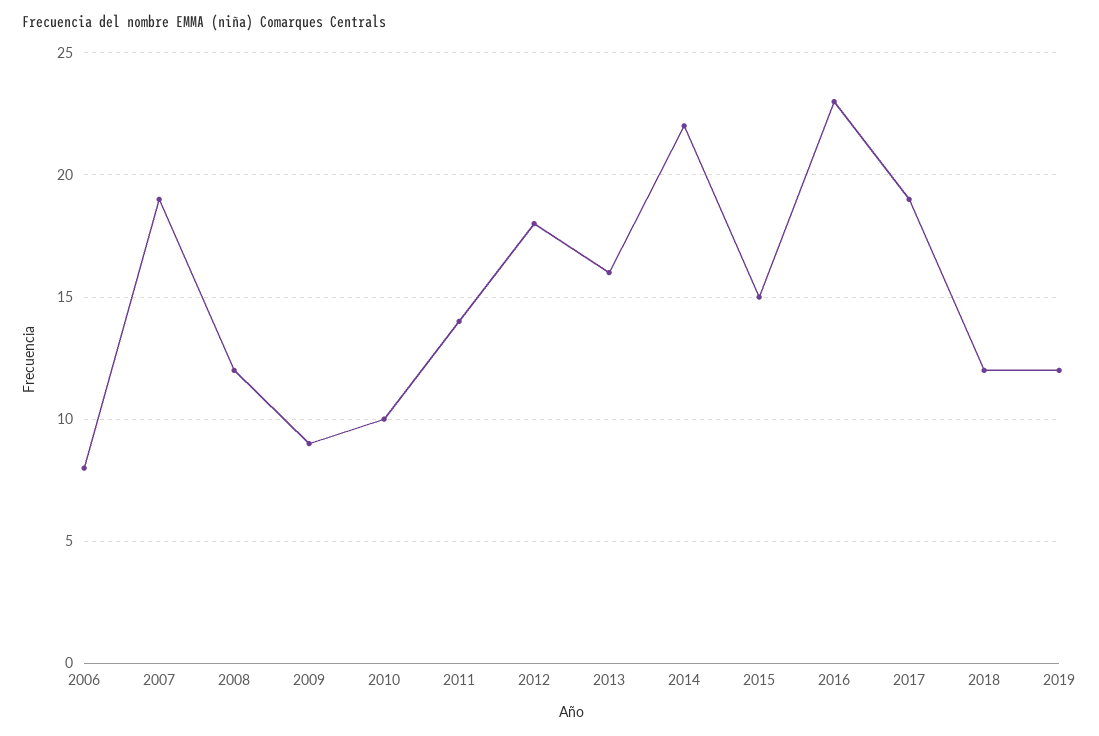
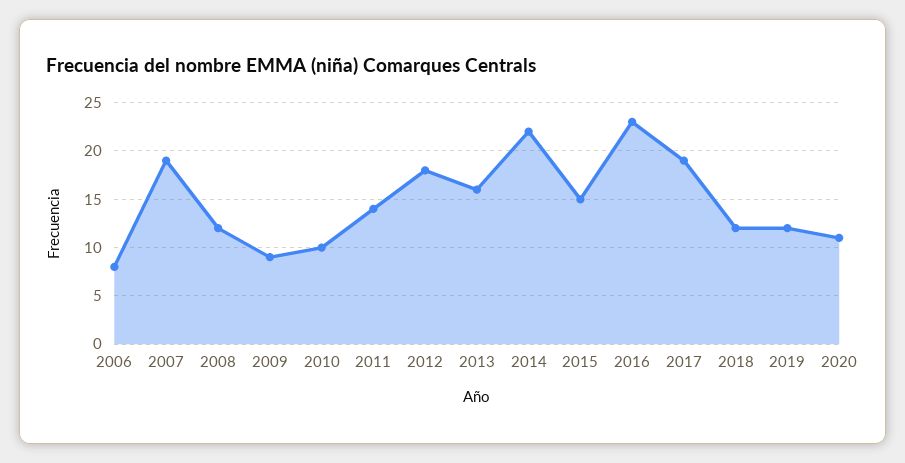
2020: none -> 11

